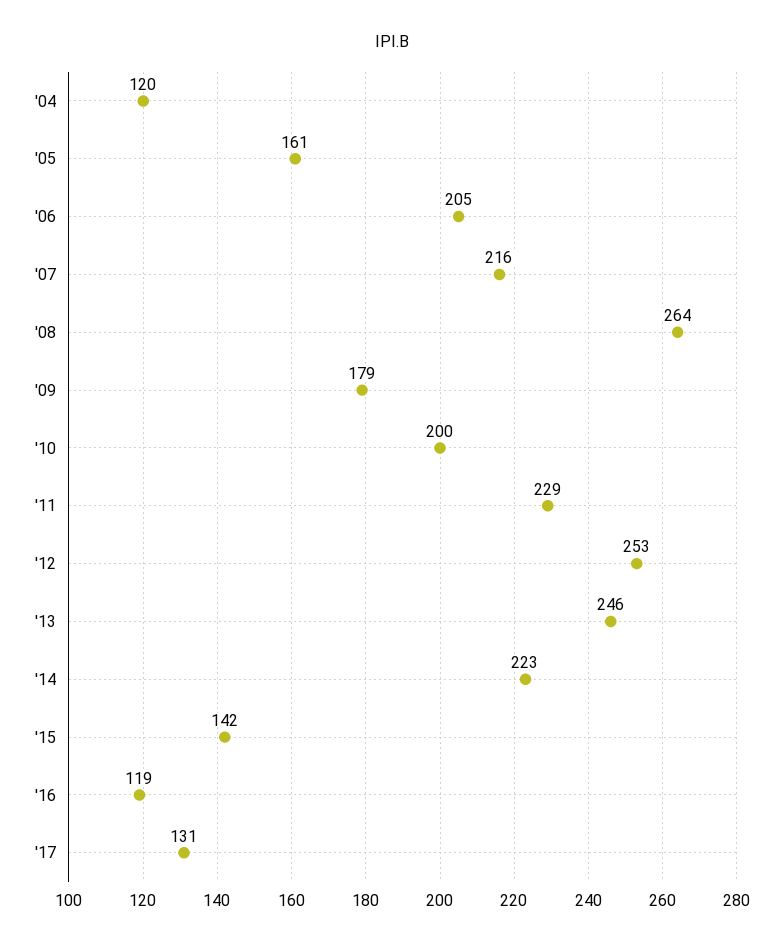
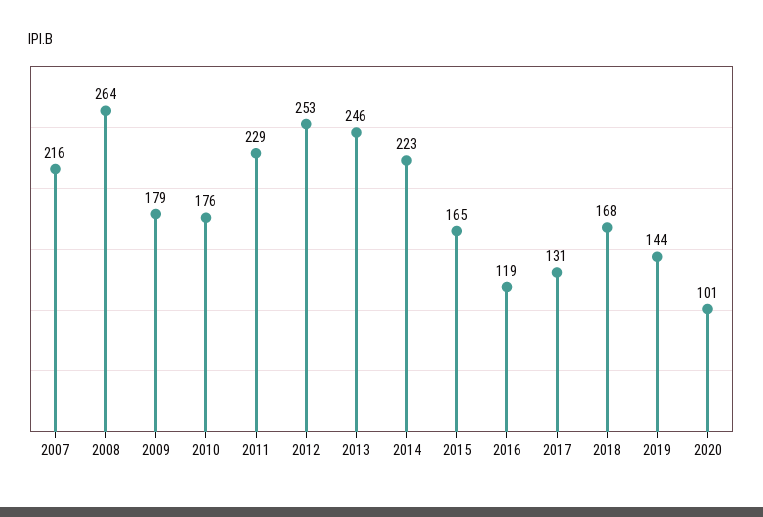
'04: 120 -> none
'05: 161 -> none
'06: 205 -> none
'10: 200 -> 176
'15: 142 -> 165
2018: none -> 168
2019: none -> 144
2020: none -> 101

